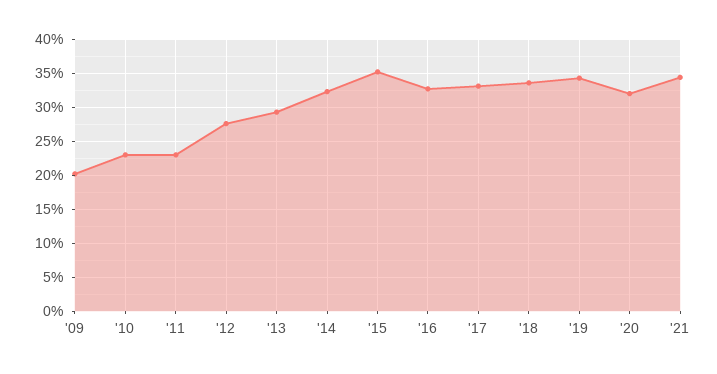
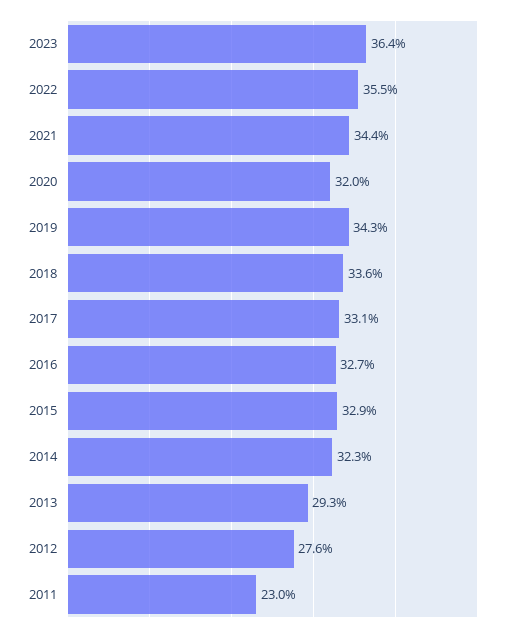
'09: 20 -> none
'10: 23 -> none
'15: 35 -> 32.9
2023: none -> 36.4
2022: none -> 35.5

